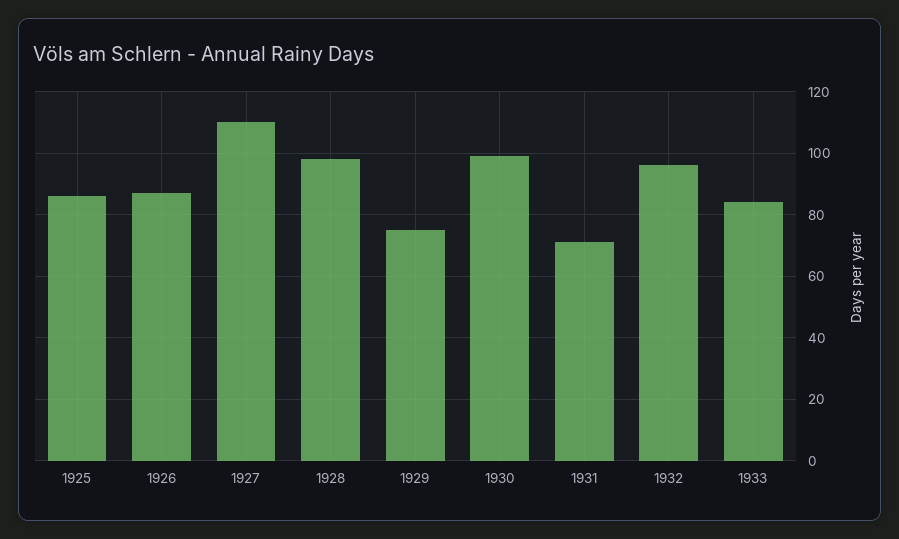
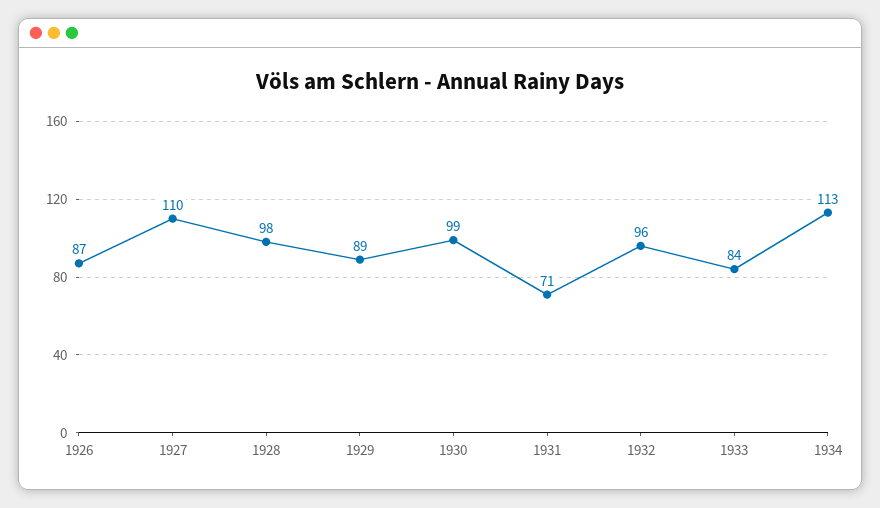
1925: 85 -> none
1929: 75 -> 89
1934: none -> 113

